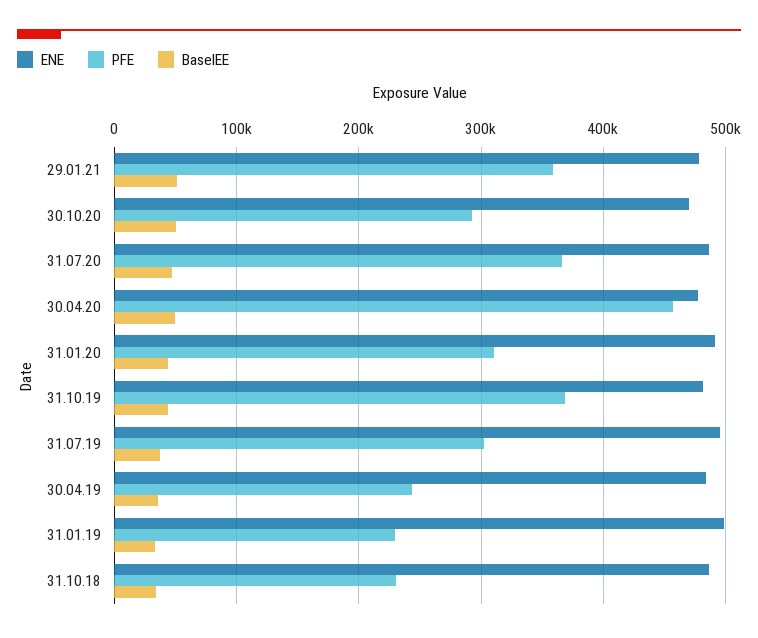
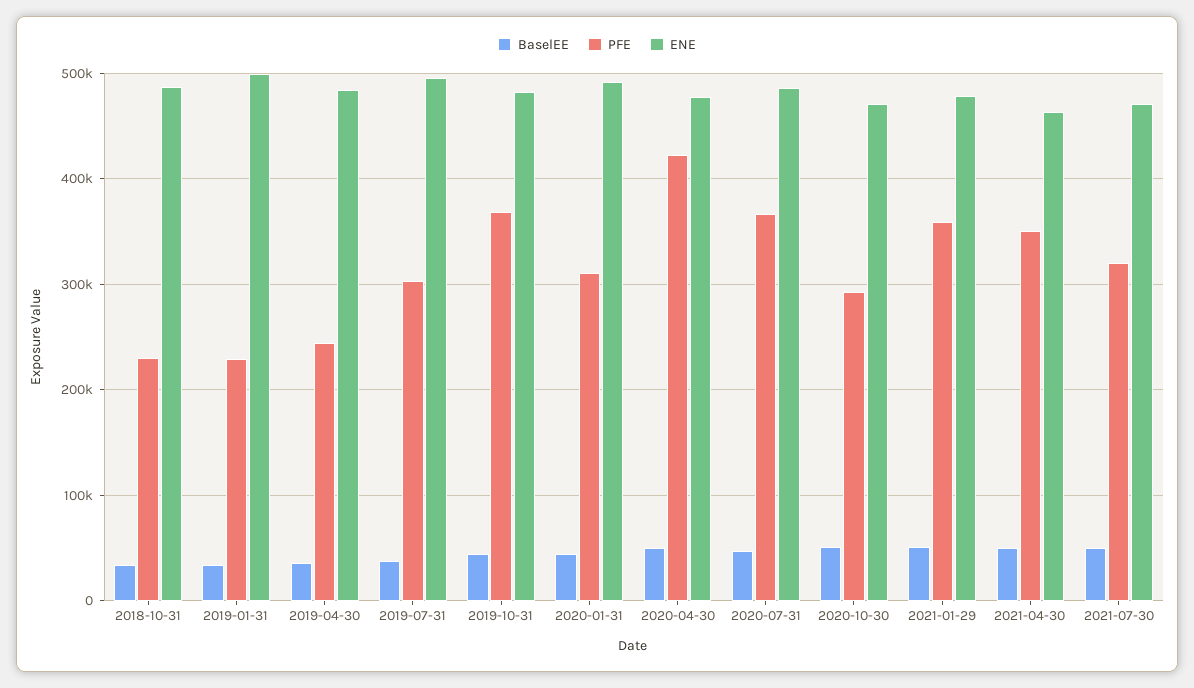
PFE, 30.04.20: 460000 -> 420000
BaselEE, 2021-04-30: none -> 50000
PFE, 2021-04-30: none -> 350000
ENE, 2021-04-30: none -> 460000
BaselEE, 2021-07-30: none -> 50000
PFE, 2021-07-30: none -> 320000
ENE, 2021-07-30: none -> 470000

